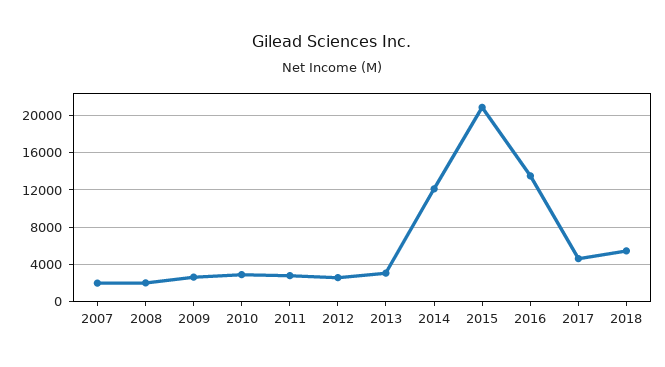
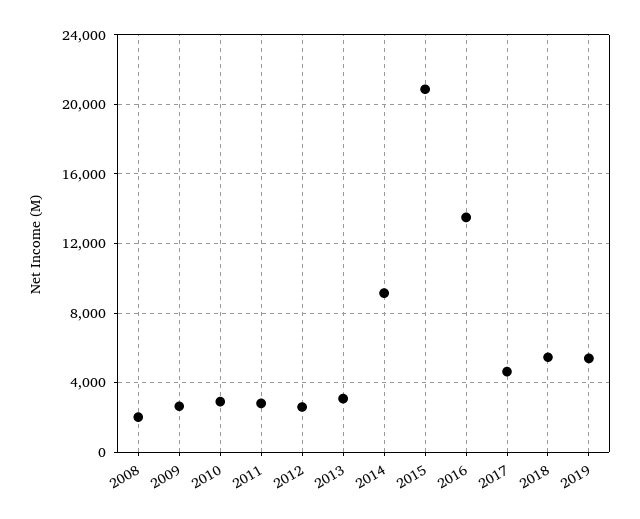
2007: 2000 -> none
2014: 12000 -> 9000
2019: none -> 5500

